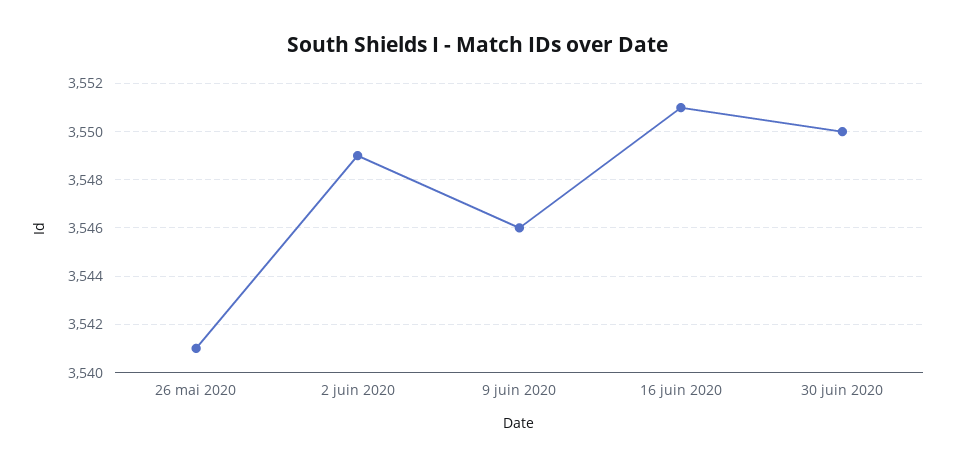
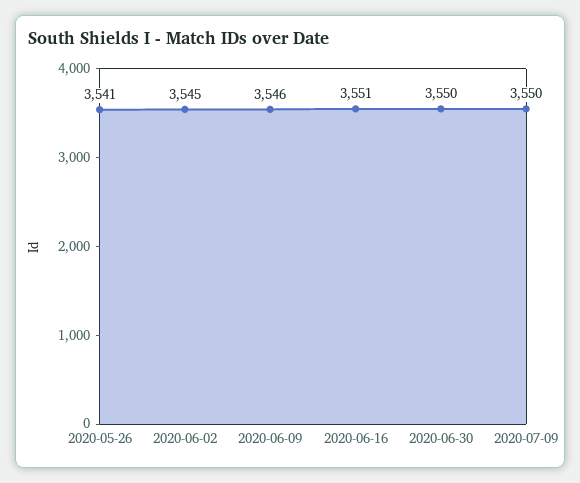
2 juin 2020: 3549 -> 3545
2020-07-09: none -> 3550

